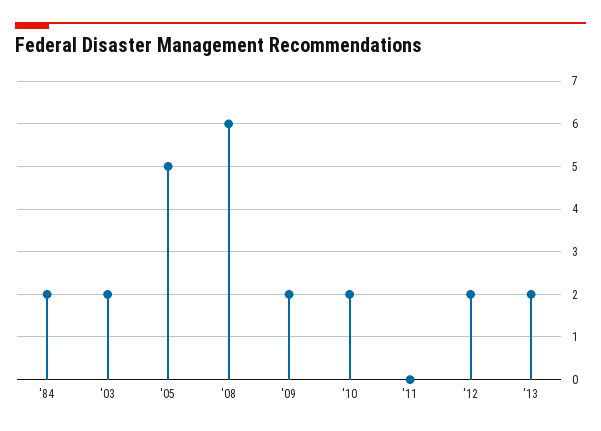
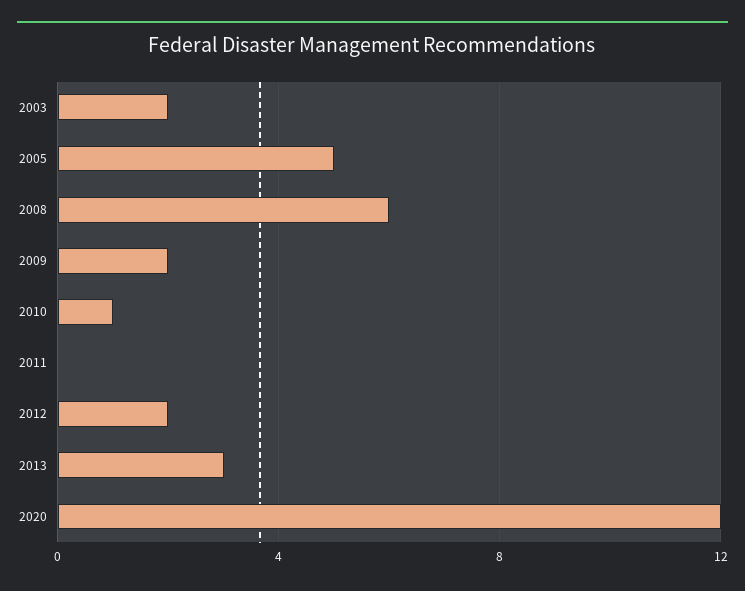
'84: 2 -> none
'10: 2 -> 1
'13: 2 -> 3
2020: none -> 12

